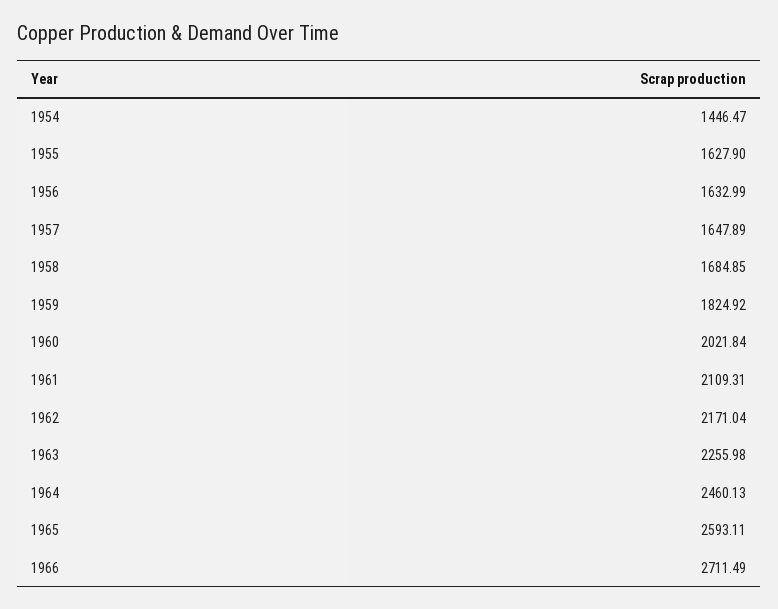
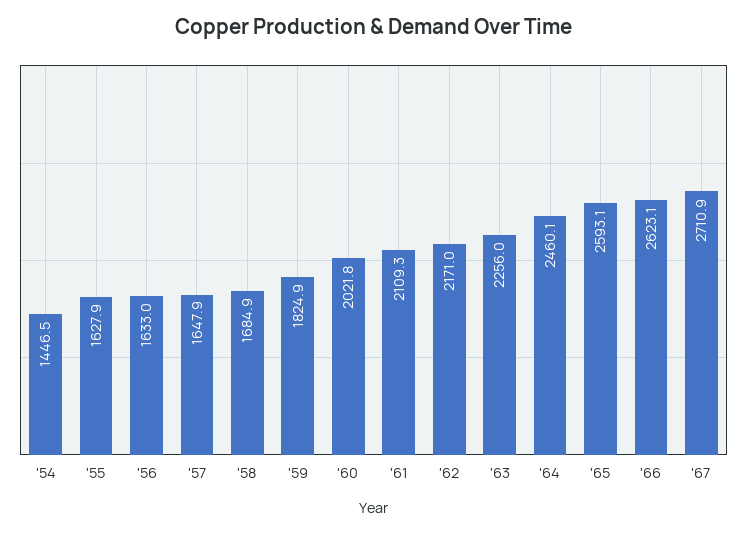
1966: 2711.49 -> 2623.1
'67: none -> 2710.9

